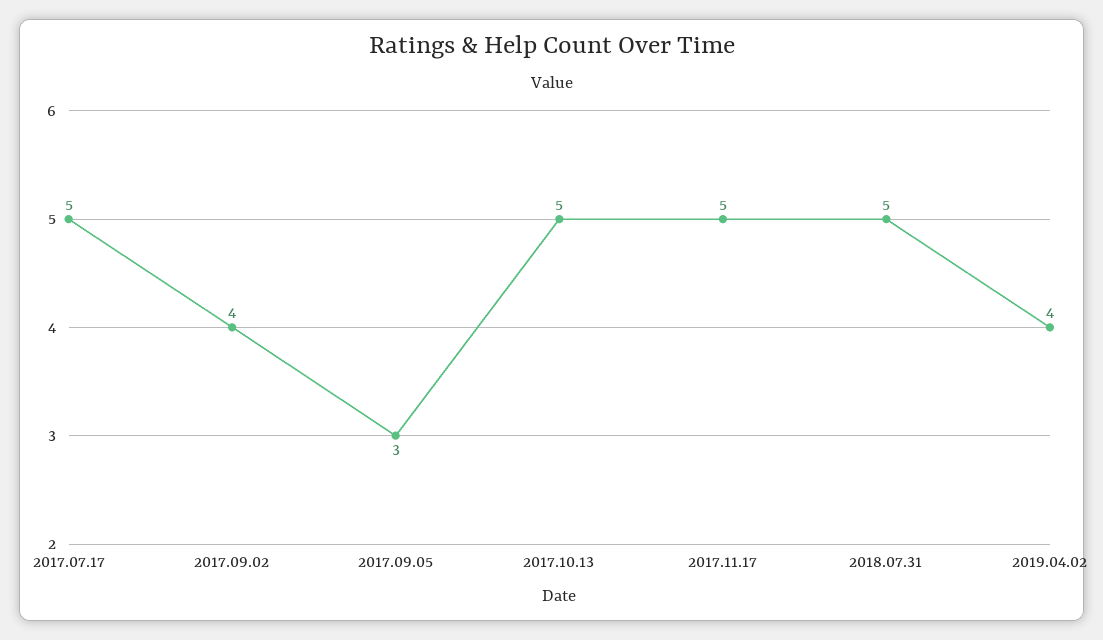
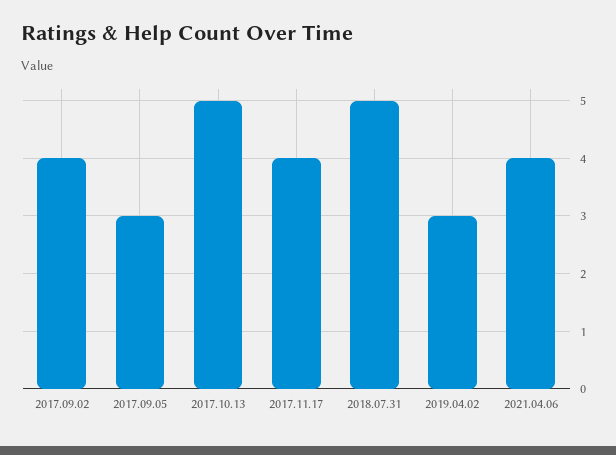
2017.07.17: 5 -> none
2017.11.17: 5 -> 4
2019.04.02: 4 -> 3
2021.04.06: none -> 4

